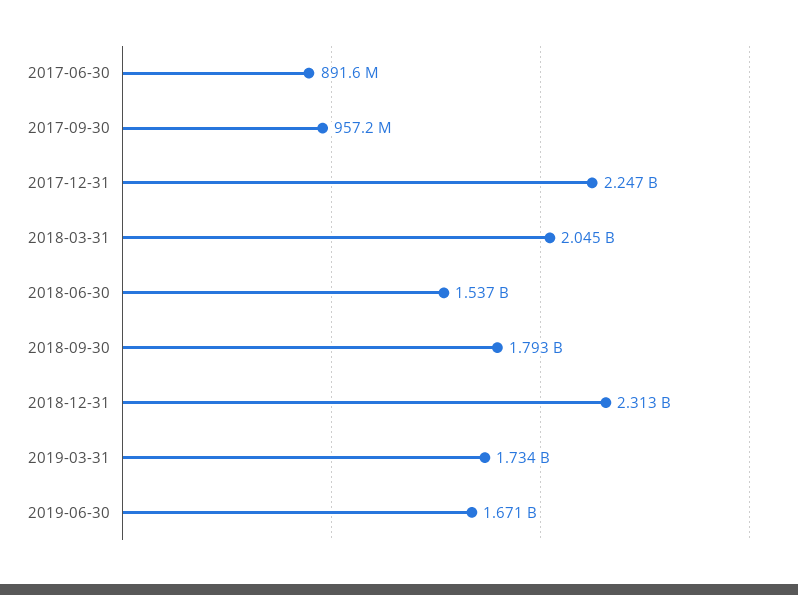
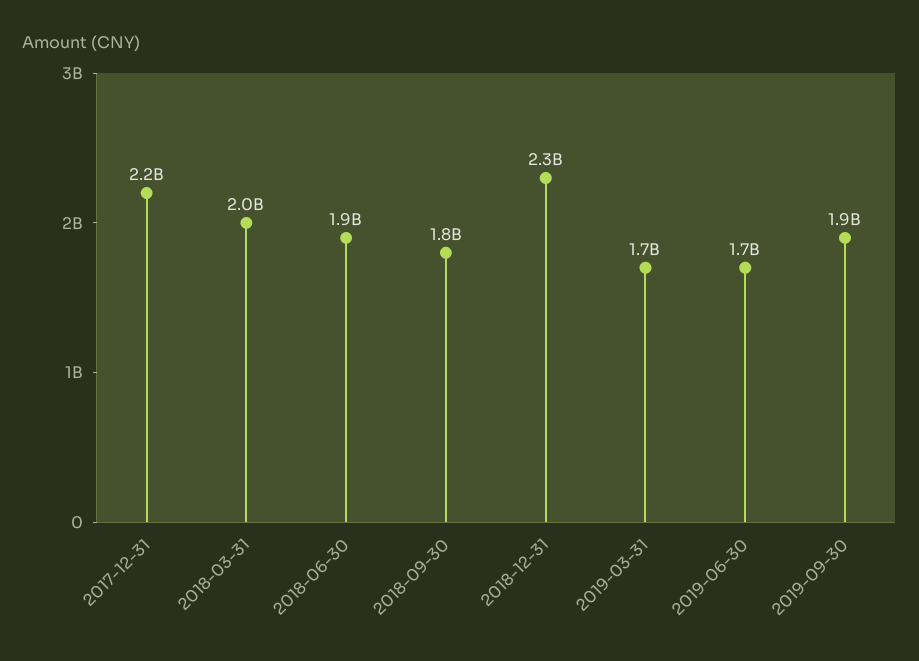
2017-06-30: 891600000 -> none
2017-09-30: 957200000 -> none
2018-06-30: 1537000000 -> 1900000000
2019-09-30: none -> 1900000000

